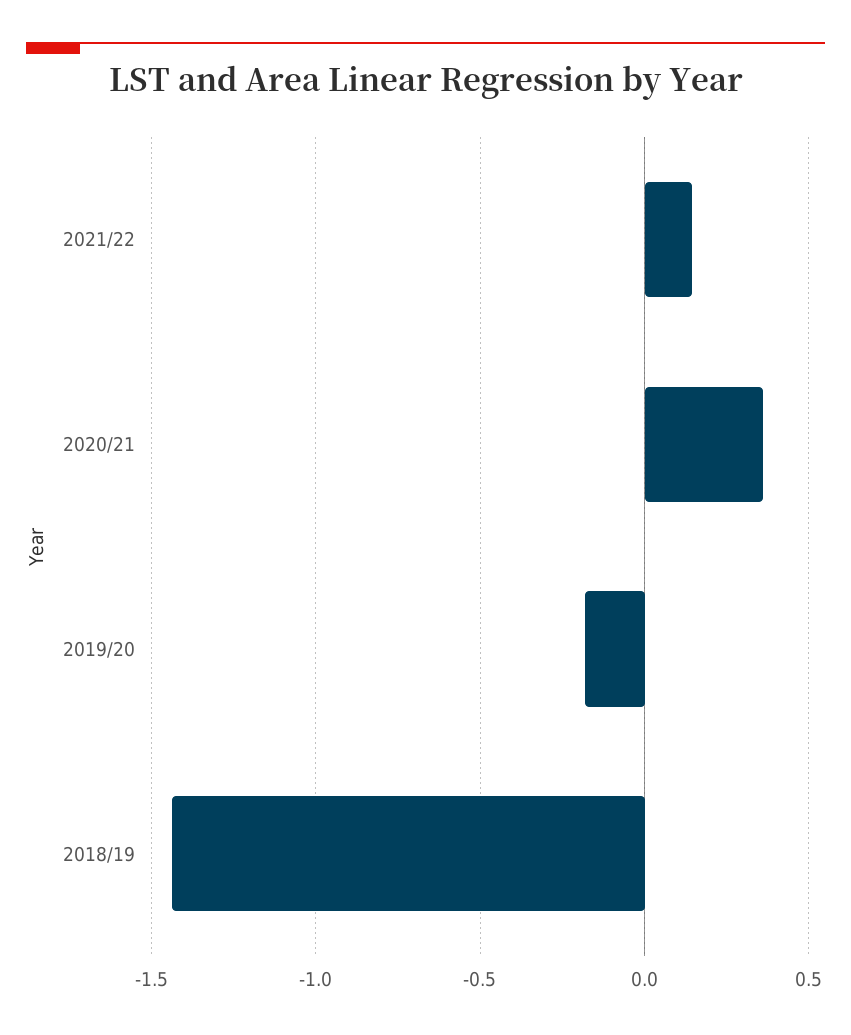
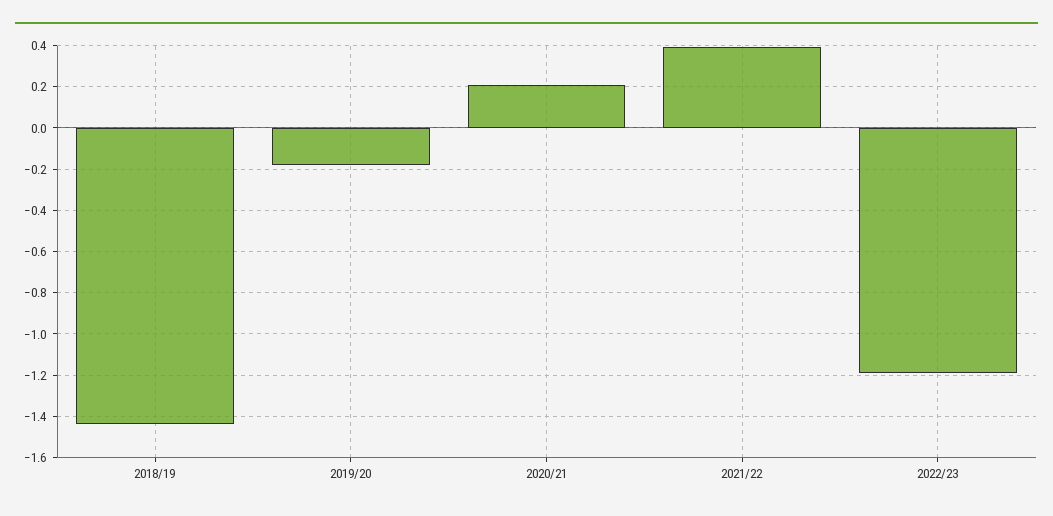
2021/22: 0.15 -> 0.4
2020/21: 0.35 -> 0.2
2022/23: none -> -1.2

